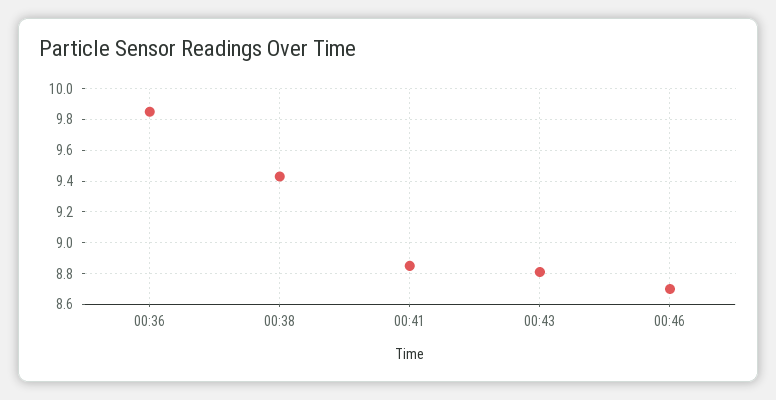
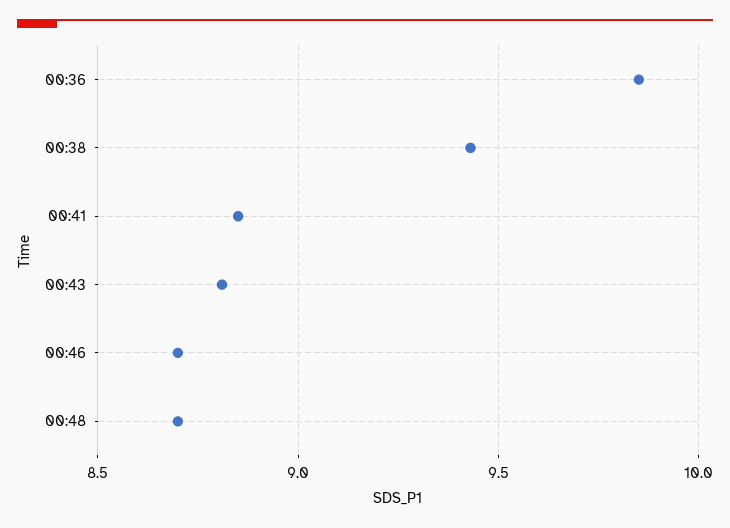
00:48: none -> 8.7

